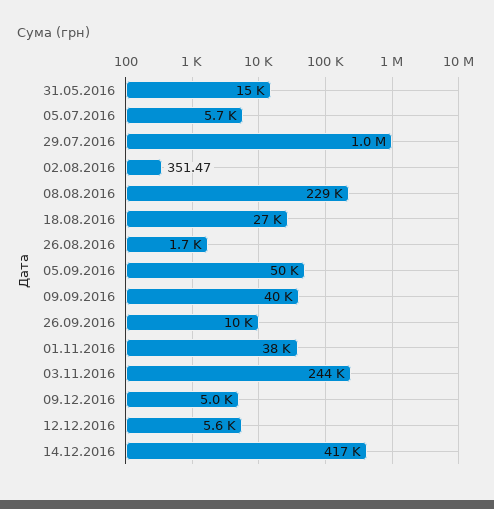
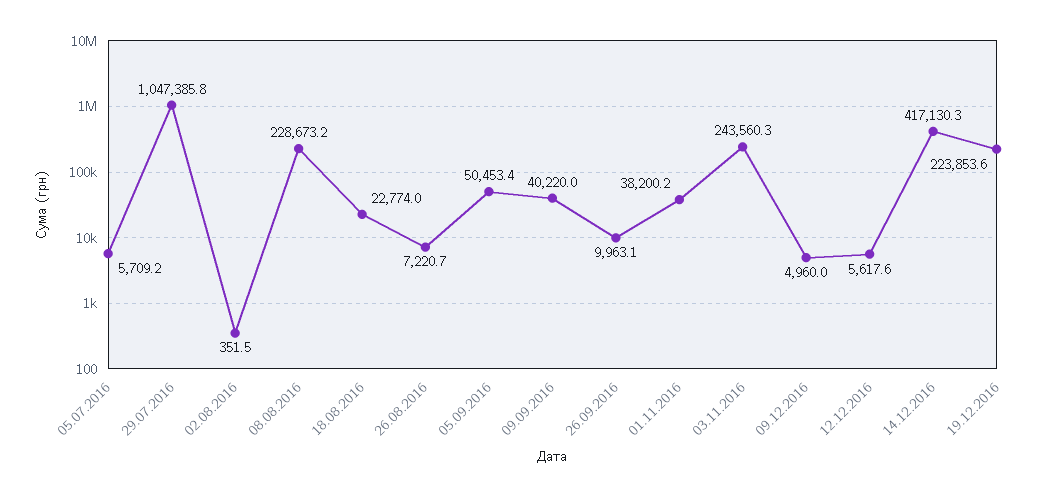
31.05.2016: 15000 -> none
18.08.2016: 27000 -> 22774
26.08.2016: 1700 -> 7220.7
19.12.2016: none -> 223853.6

